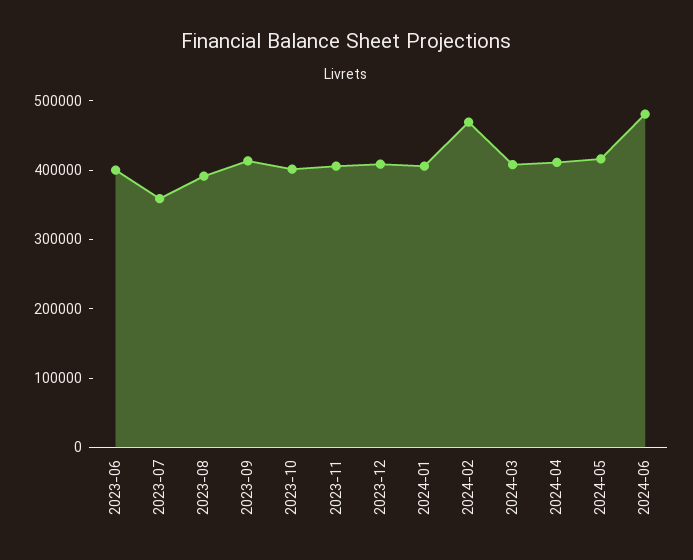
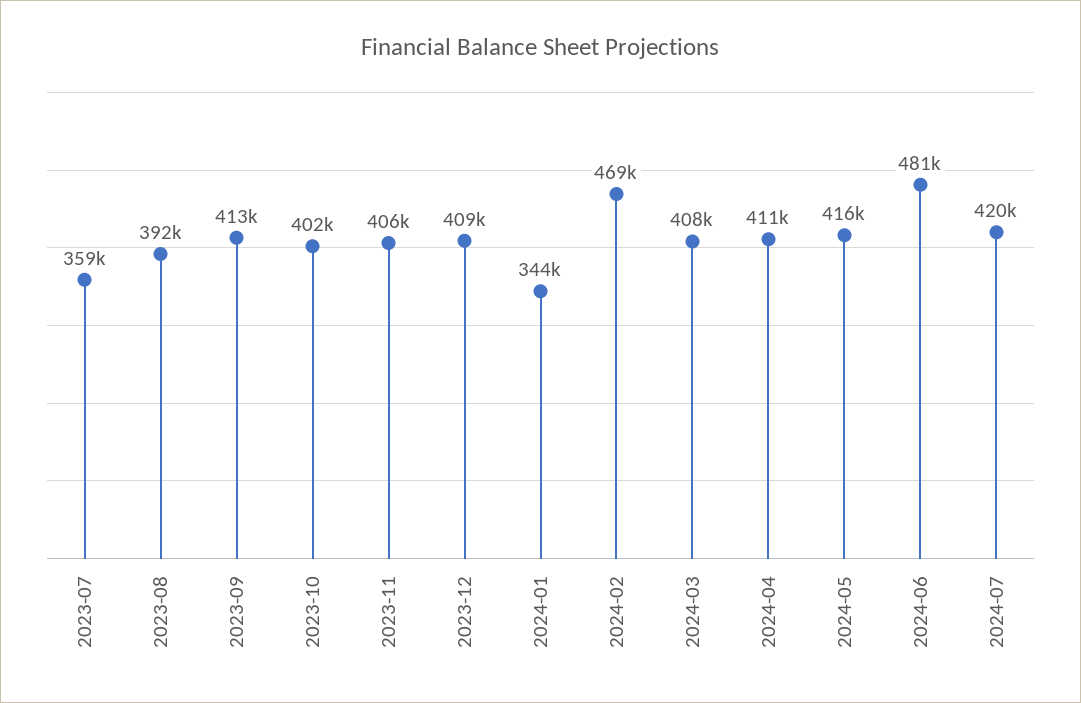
2023-06: 400000 -> none
2024-01: 400000 -> 344000
2024-07: none -> 420000

